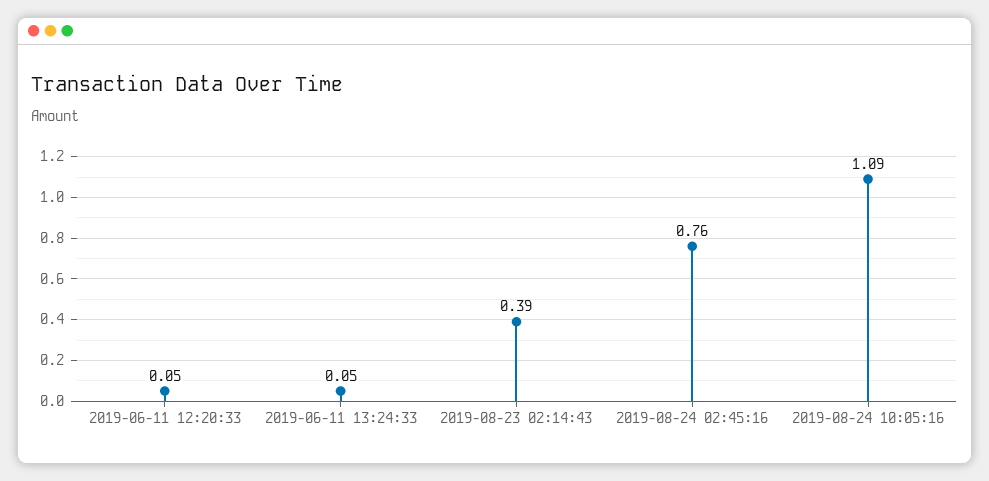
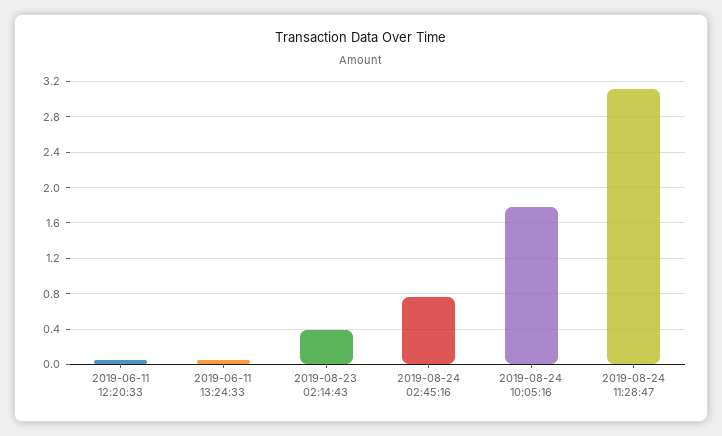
2019-08-24 10:05:16: 1.09 -> 1.8
2019-08-24 11:28:47: none -> 3.1

